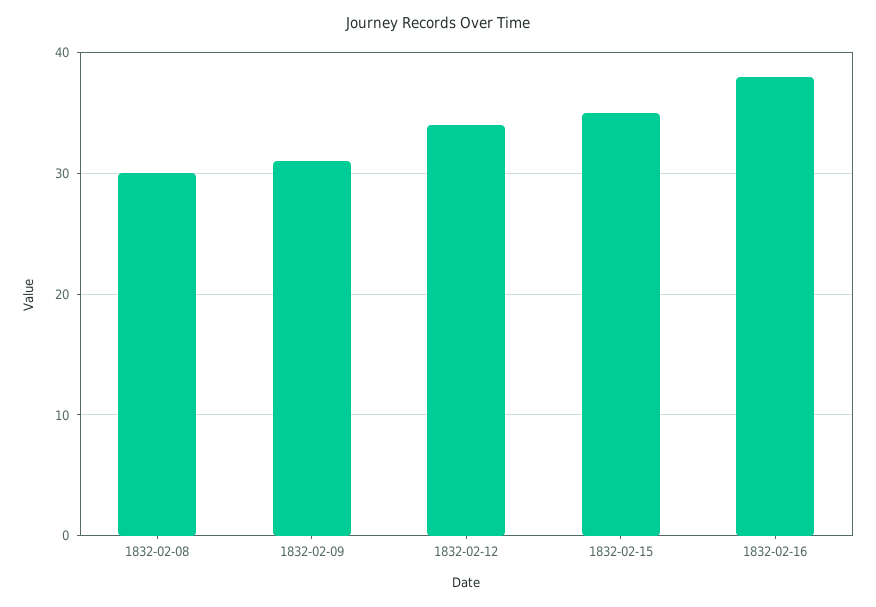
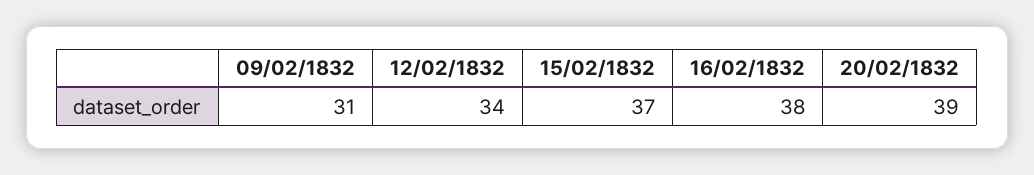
1832-02-08: 30 -> none
1832-02-15: 35 -> 37
20/02/1832: none -> 39

